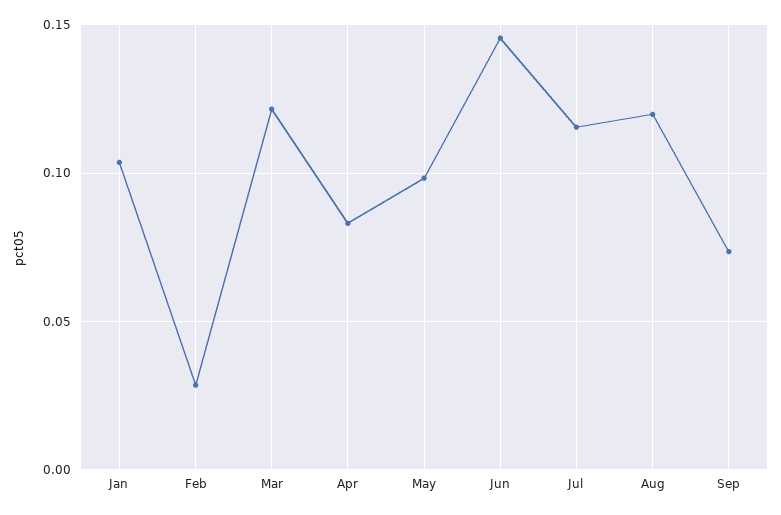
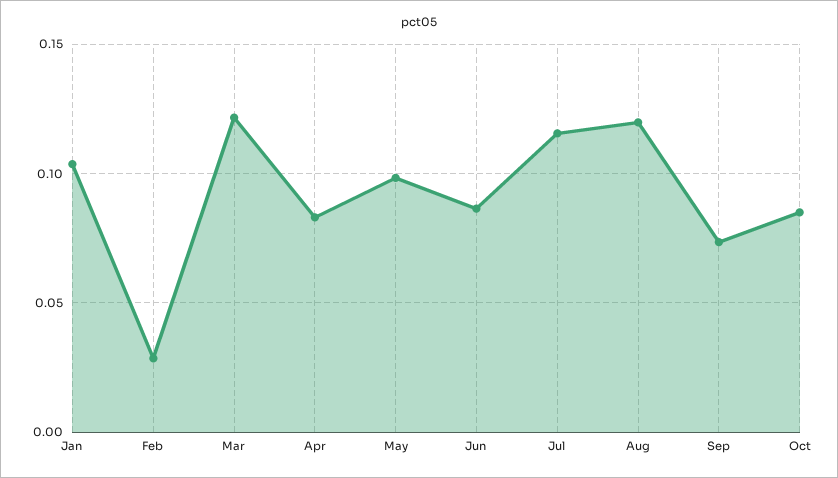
Jun: 0.145 -> 0.085
Oct: none -> 0.085

